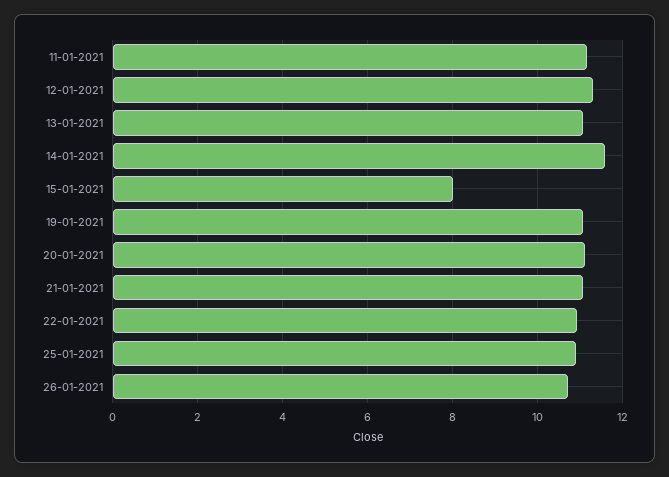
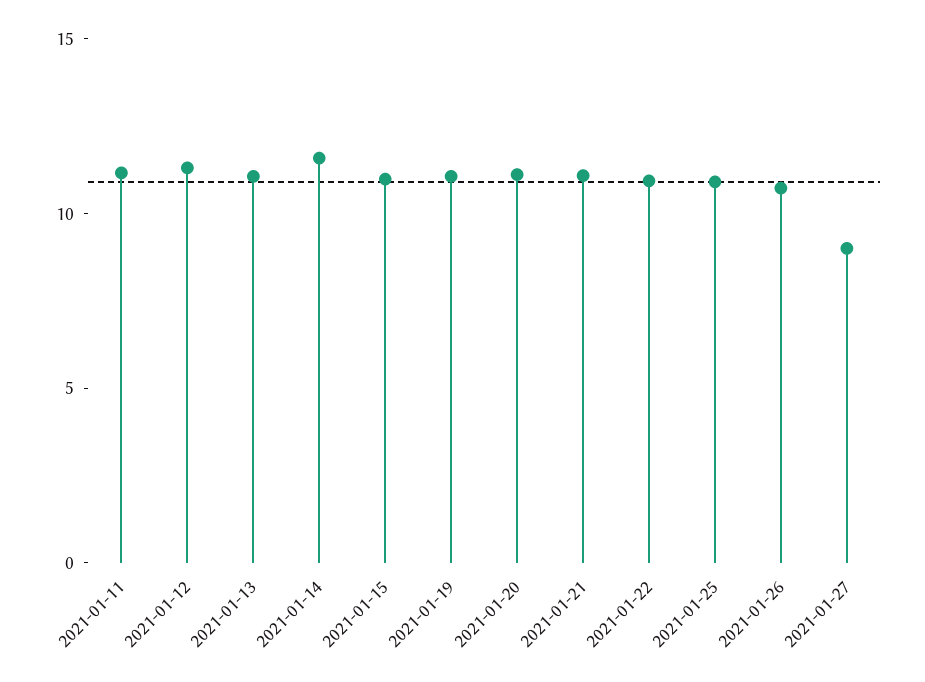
15-01-2021: 8 -> 11
2021-01-27: none -> 9

